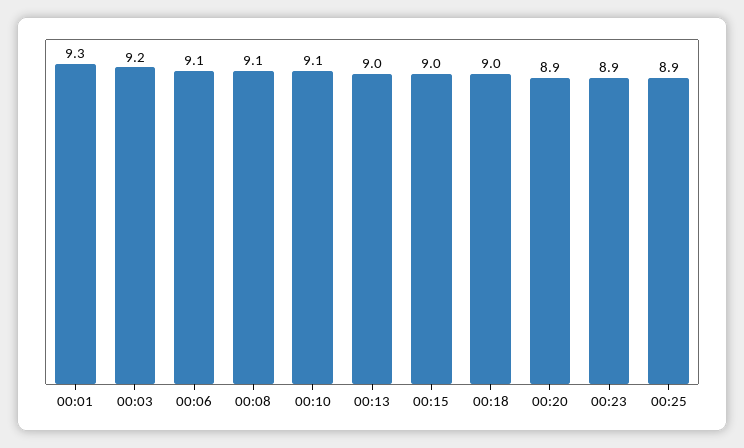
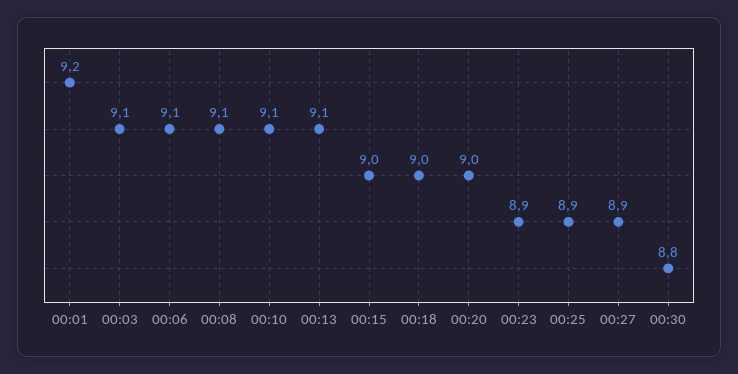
00:01: 9.3 -> 9.2
00:03: 9.2 -> 9.1
00:13: 9 -> 9.1
00:20: 8.9 -> 9
00:27: none -> 8.9
00:30: none -> 8.8

